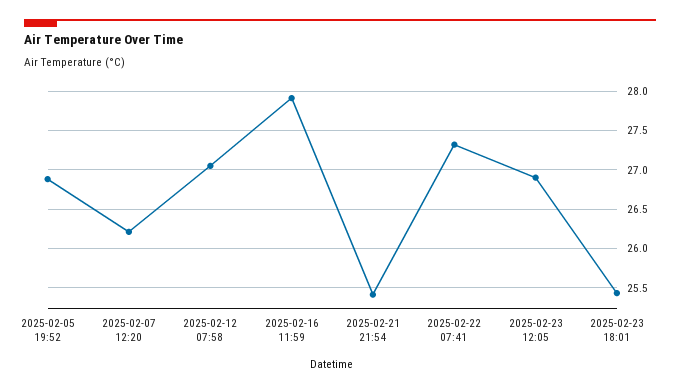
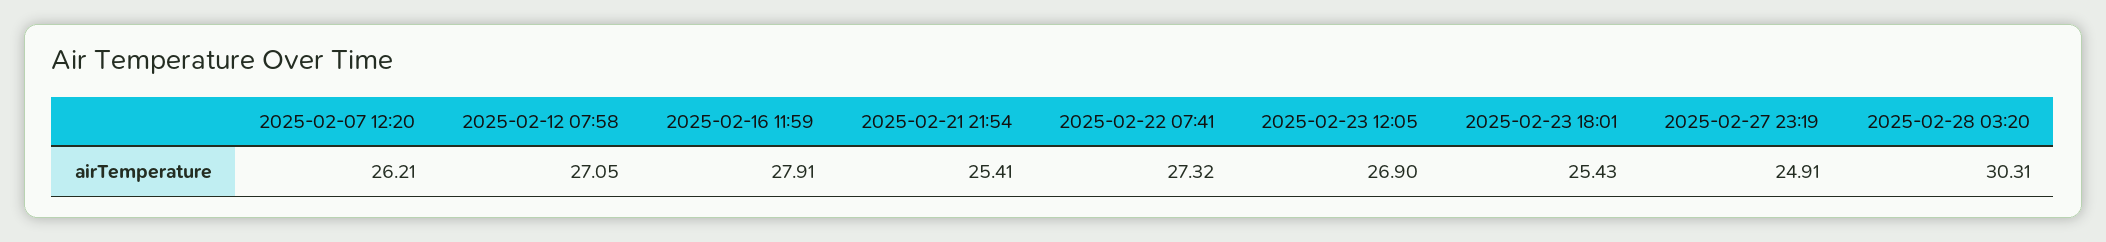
2025-02-05 19:52: 26.9 -> none
2025-02-27 23:19: none -> 24.91
2025-02-28 03:20: none -> 30.31

